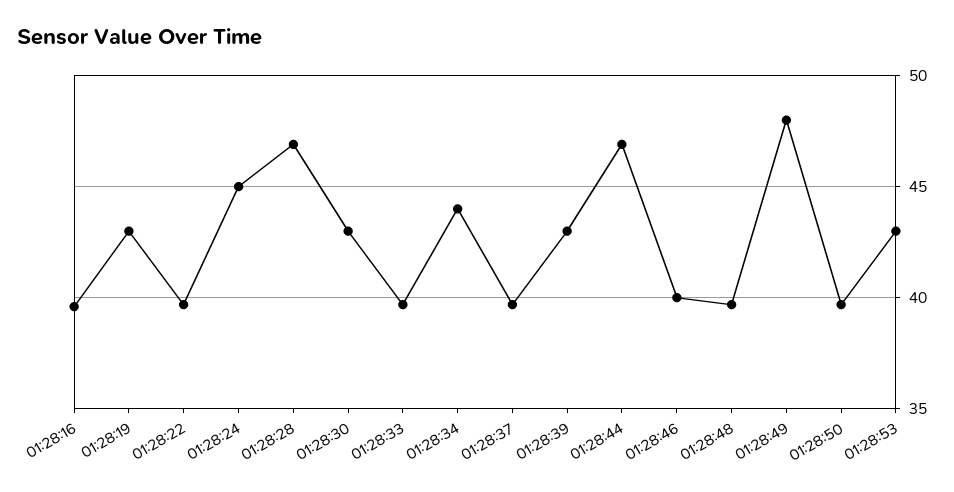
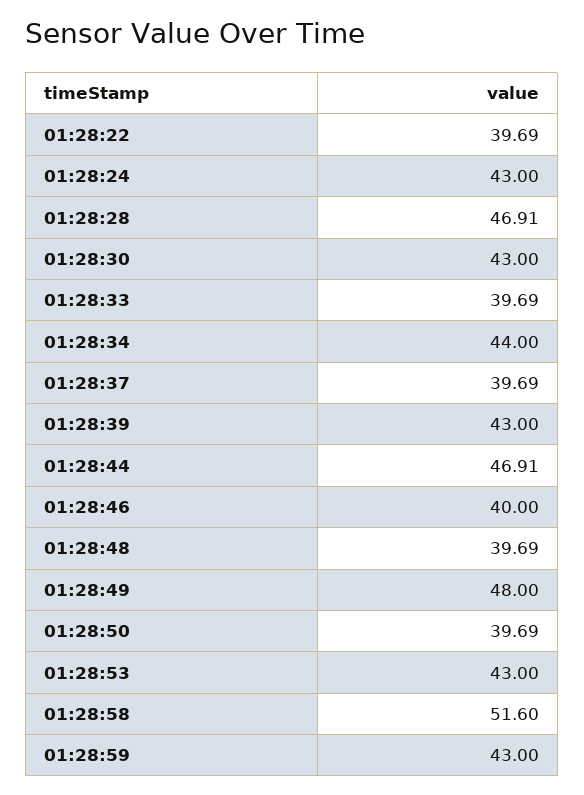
01:28:16: 39.5 -> none
01:28:19: 43 -> none
01:28:24: 45 -> 43
01:28:58: none -> 51.6
01:28:59: none -> 43

